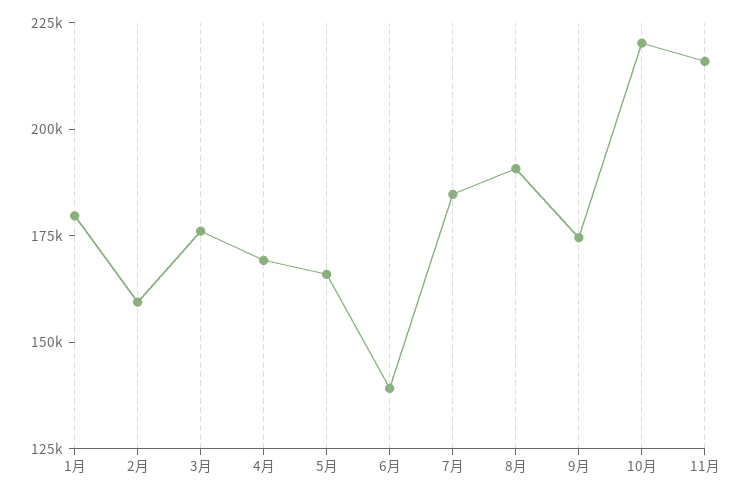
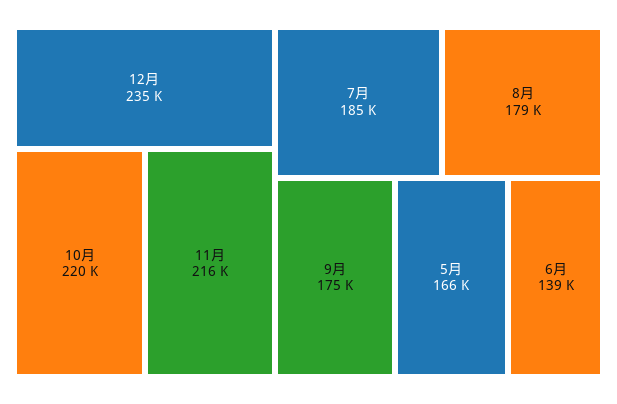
1月: 180000 -> none
2月: 160000 -> none
3月: 175000 -> none
4月: 170000 -> none
8月: 190000 -> 179000
12月: none -> 235000

